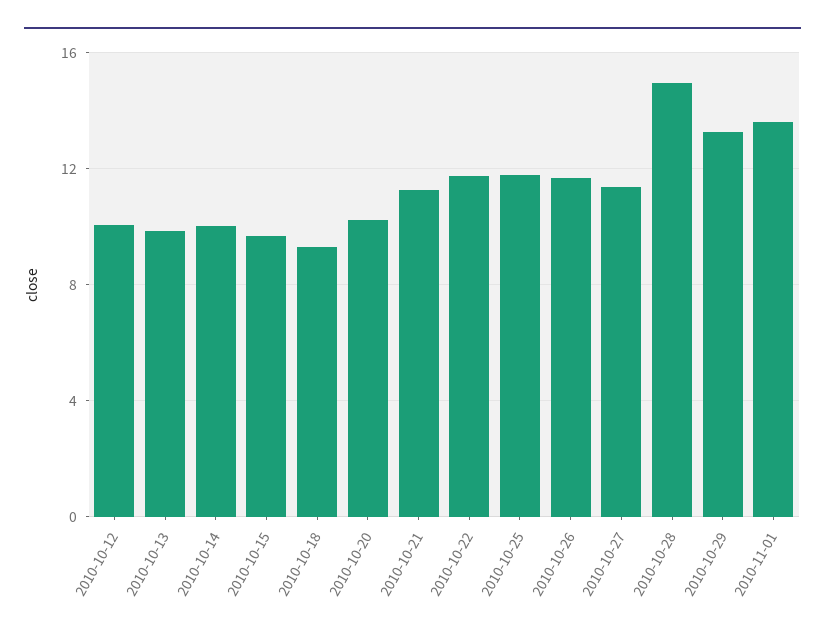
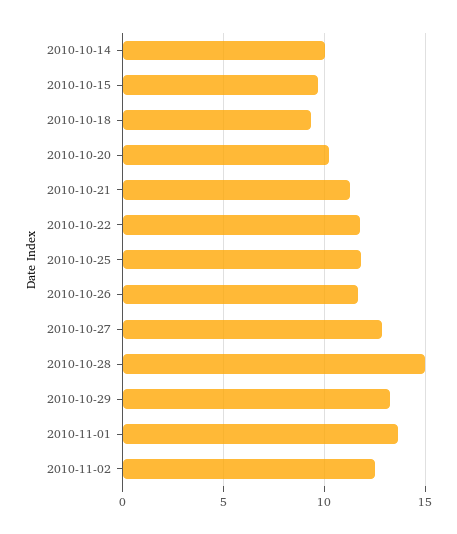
2010-10-12: 10 -> none
2010-10-13: 10 -> none
2010-10-27: 11.5 -> 13
2010-11-02: none -> 12.5

